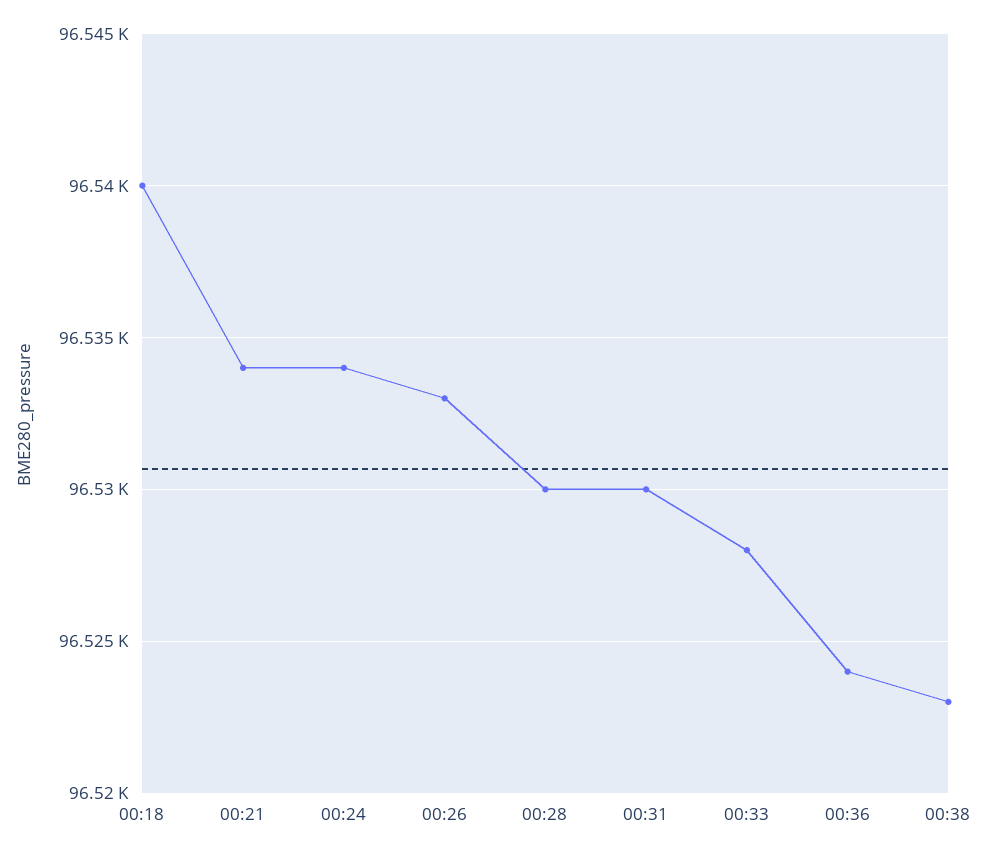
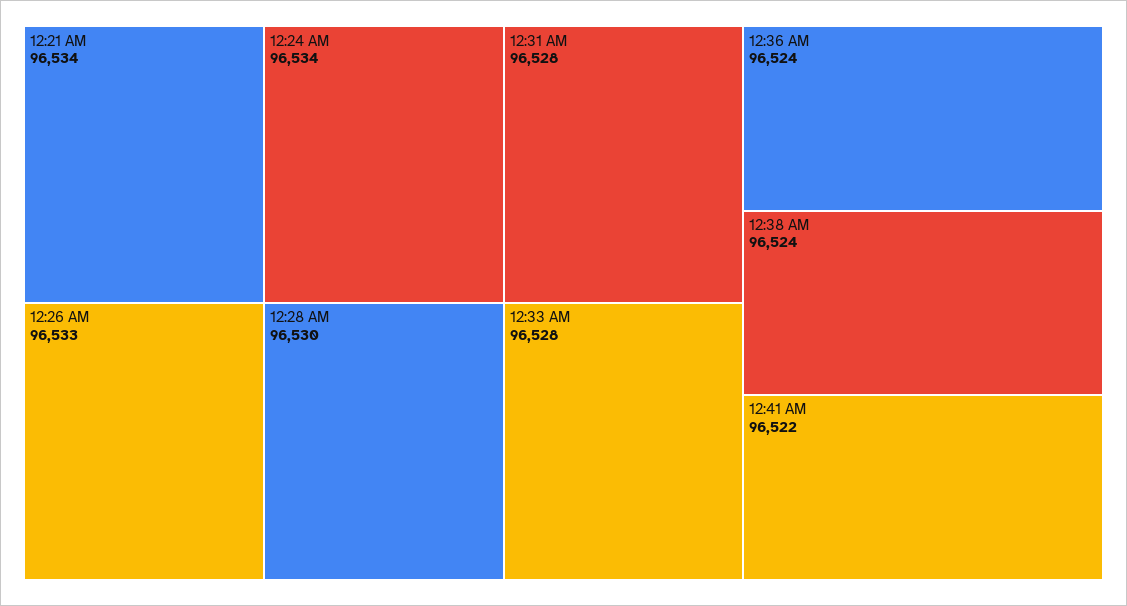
00:18: 96540 -> none
00:31: 96530 -> 96528
00:38: 96523 -> 96524
12:41 AM: none -> 96522

